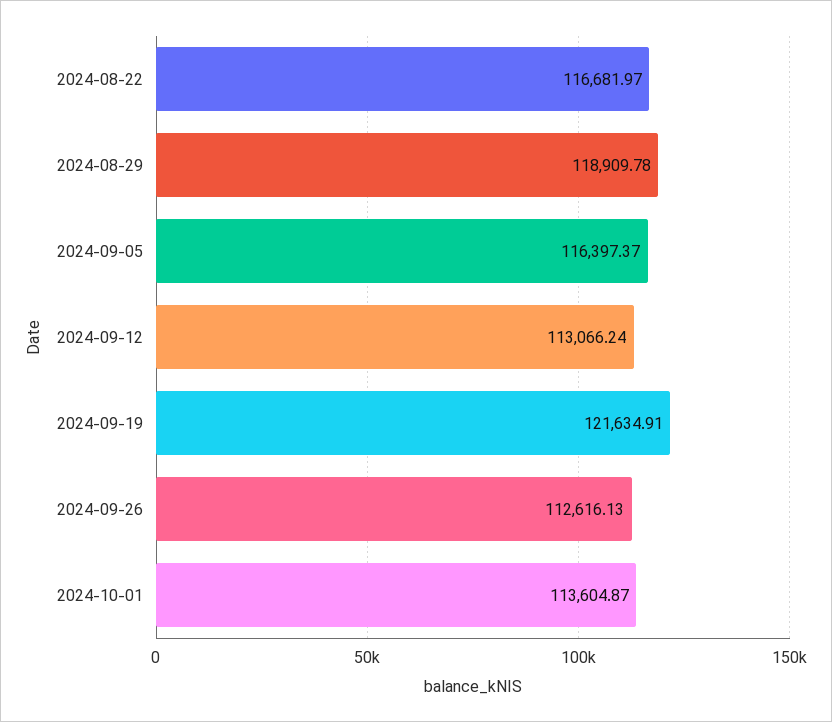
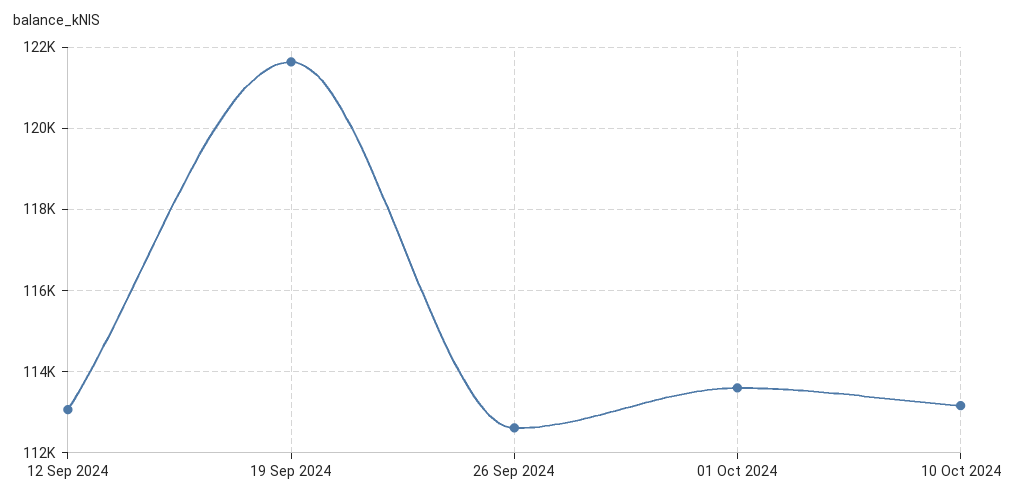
2024-08-22: 116681.97 -> none
2024-08-29: 118909.78 -> none
2024-09-05: 116397.37 -> none
10 Oct 2024: none -> 113200

